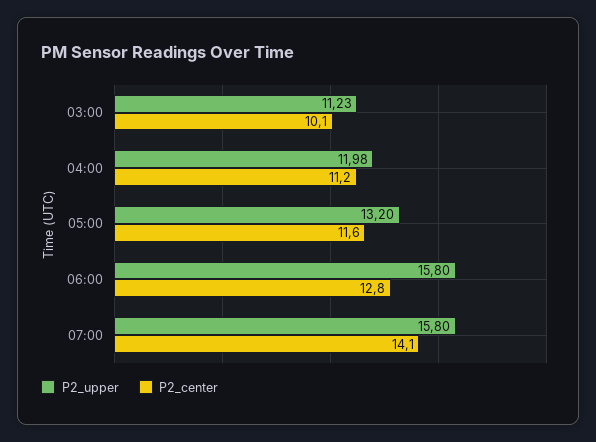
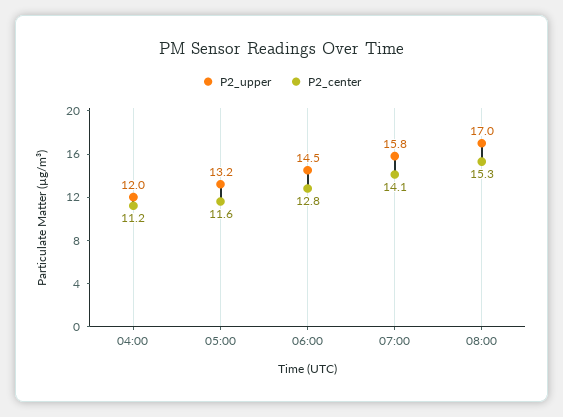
P2_upper, 03:00: 11.23 -> none
P2_center, 03:00: 10.1 -> none
P2_upper, 06:00: 15.8 -> 14.5
P2_upper, 08:00: none -> 17
P2_center, 08:00: none -> 15.3

